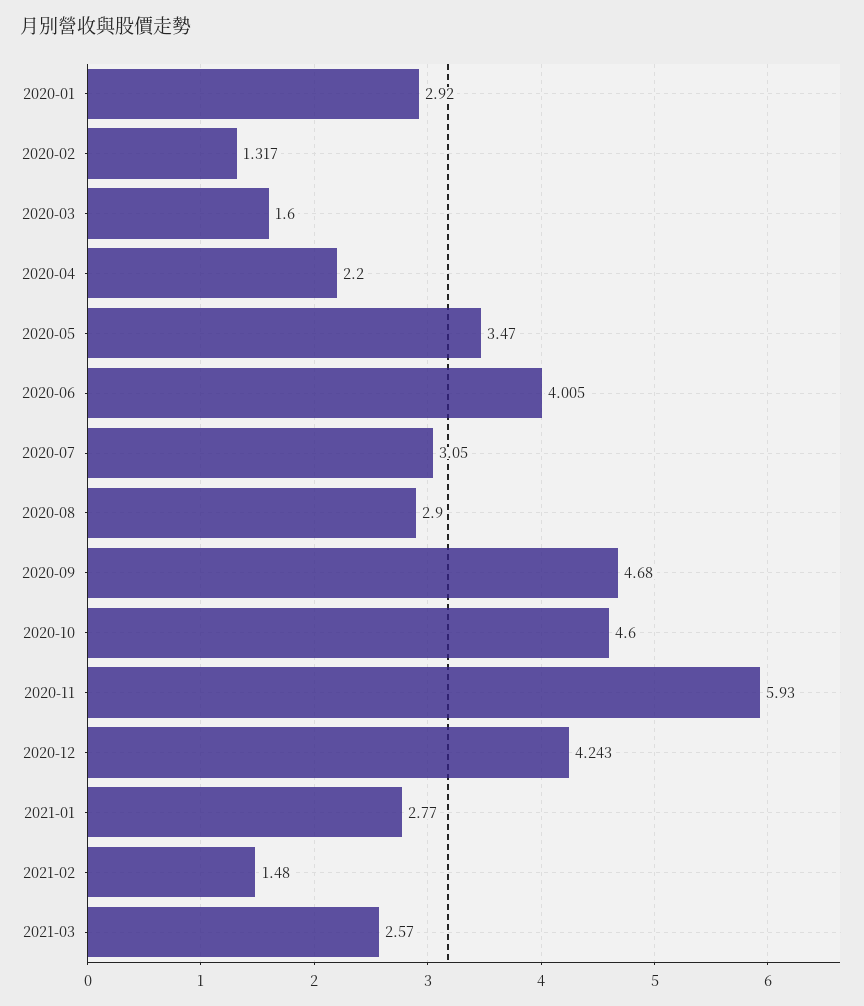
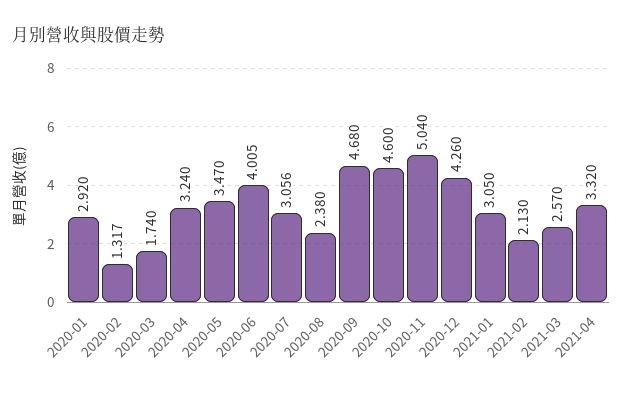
2020-03: 1.6 -> 1.74
2020-04: 2.2 -> 3.24
2020-07: 3.05 -> 3.056
2020-08: 2.9 -> 2.38
2020-11: 5.93 -> 5.04
2020-12: 4.243 -> 4.26
2021-01: 2.77 -> 3.05
2021-02: 1.48 -> 2.13
2021-04: none -> 3.32

